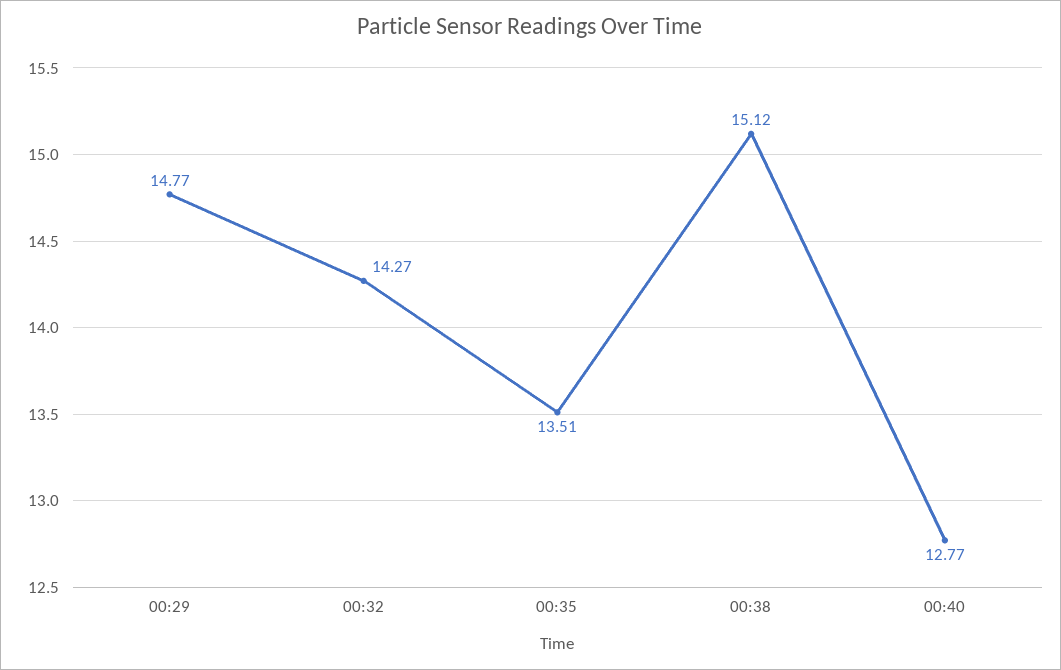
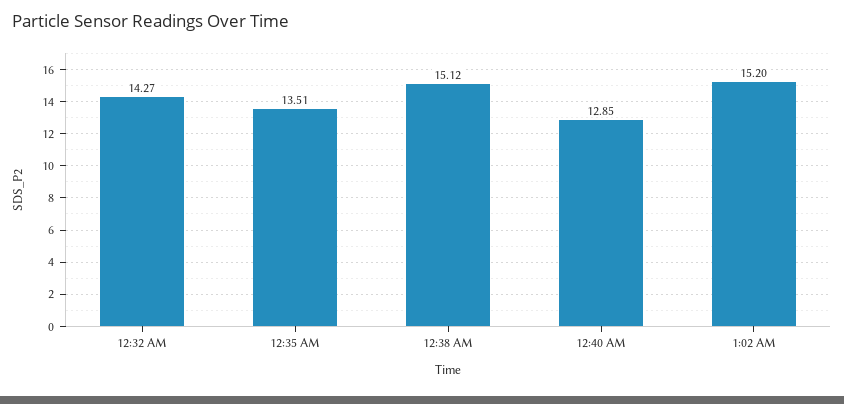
00:29: 14.77 -> none
00:40: 12.77 -> 12.85
1:02 AM: none -> 15.2

